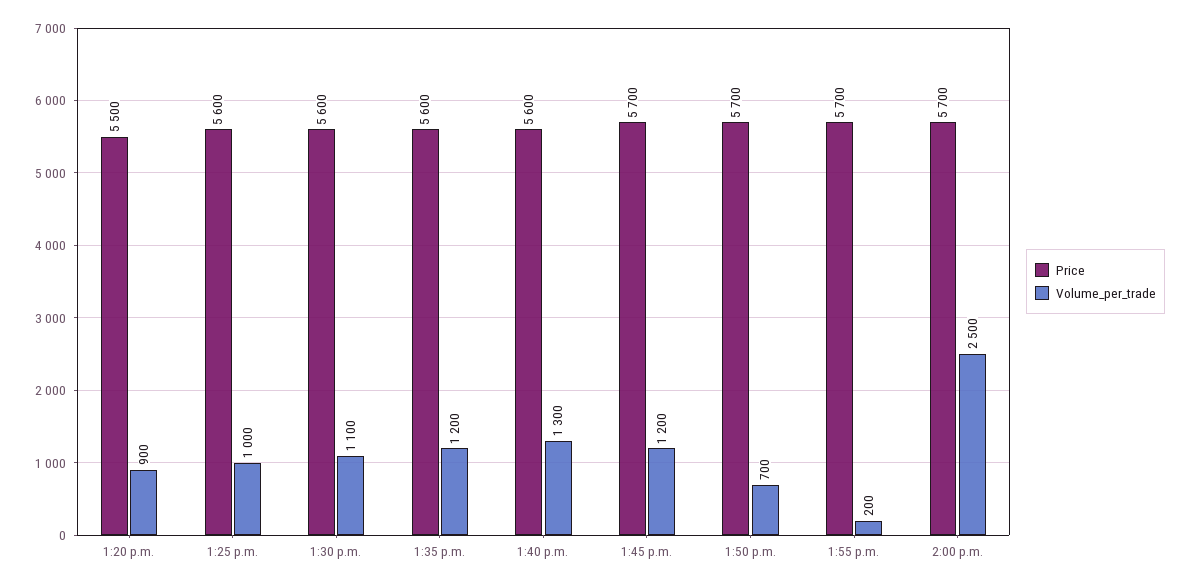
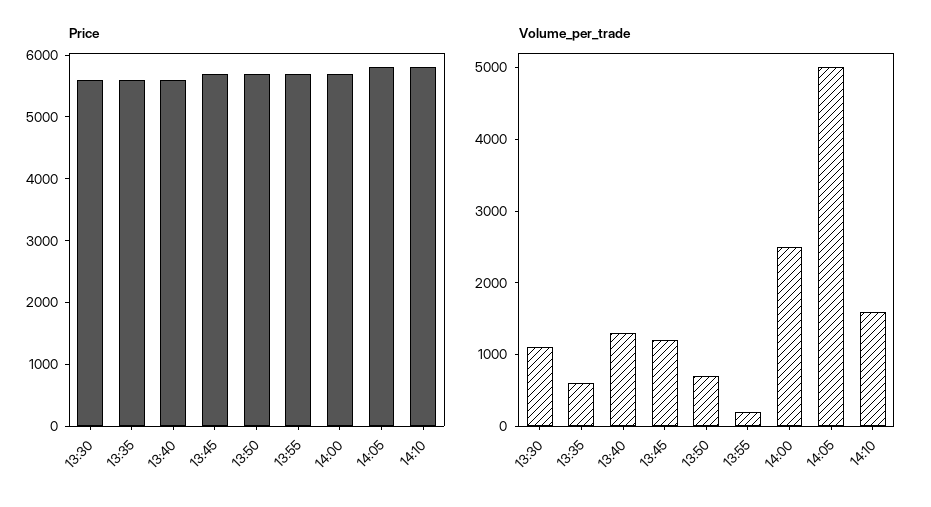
Price, 1:20 p.m.: 5500 -> none
Volume_per_trade, 1:20 p.m.: 900 -> none
Price, 1:25 p.m.: 5600 -> none
Volume_per_trade, 1:25 p.m.: 1000 -> none
Volume_per_trade, 1:35 p.m.: 1200 -> 600
Price, 14:05: none -> 5800
Price, 14:10: none -> 5800
Volume_per_trade, 14:05: none -> 5000
Volume_per_trade, 14:10: none -> 1600

